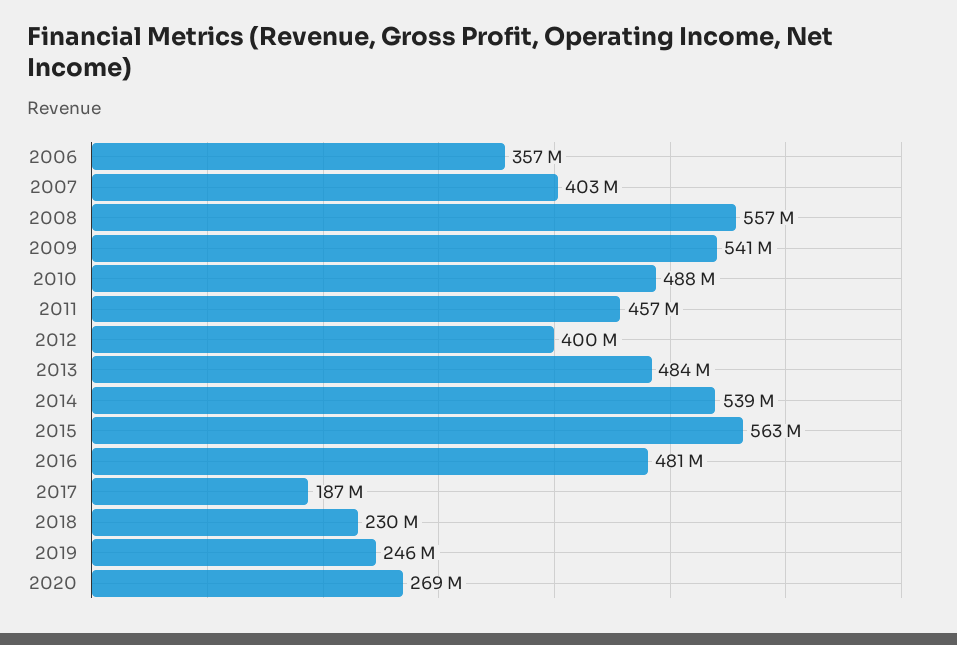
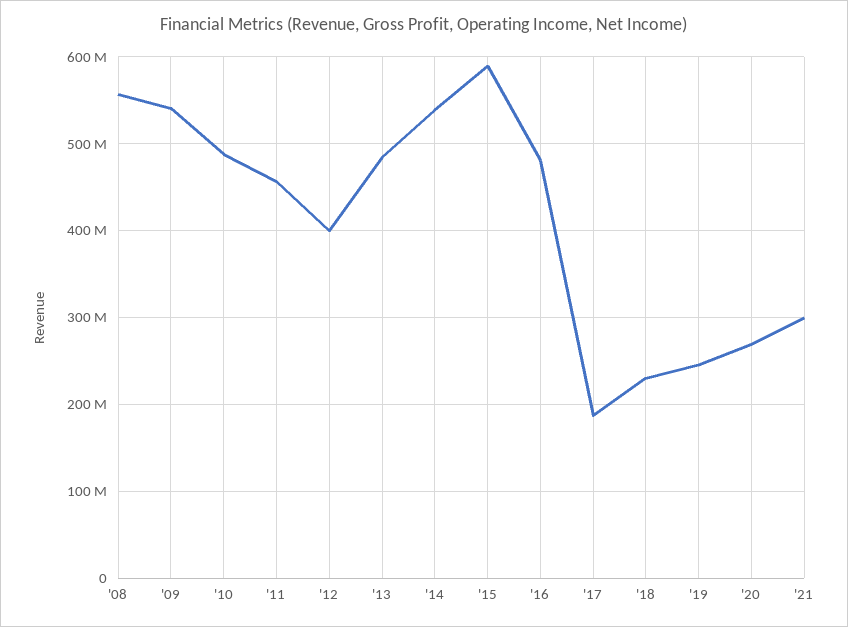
2006: 357000000 -> none
2007: 403000000 -> none
2015: 563000000 -> 590000000
'21: none -> 300000000

